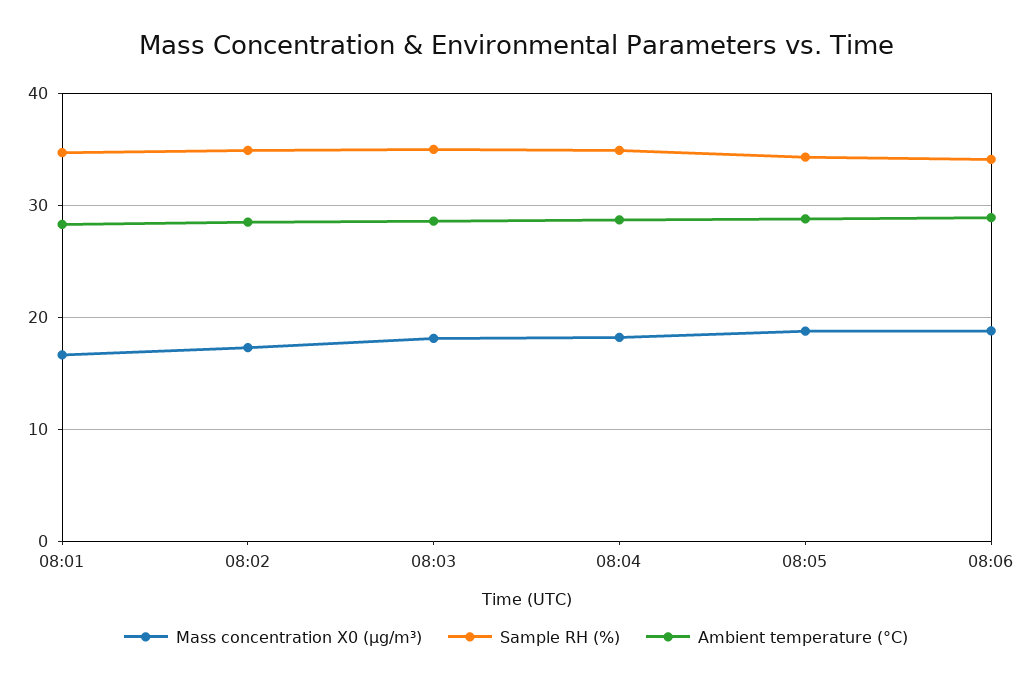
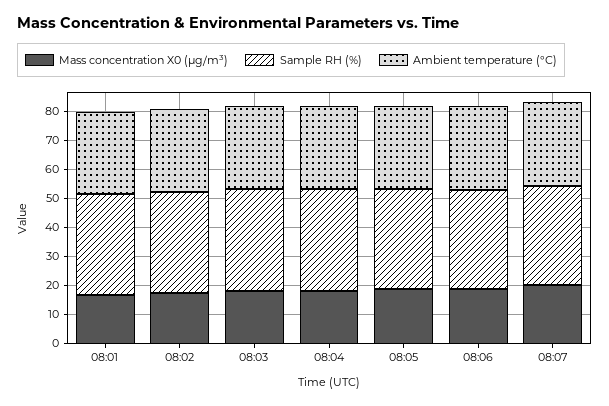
Mass concentration X0 (μg/m³), 08:07: none -> 20
Sample RH (%), 08:07: none -> 35
Ambient temperature (°C), 08:07: none -> 30

